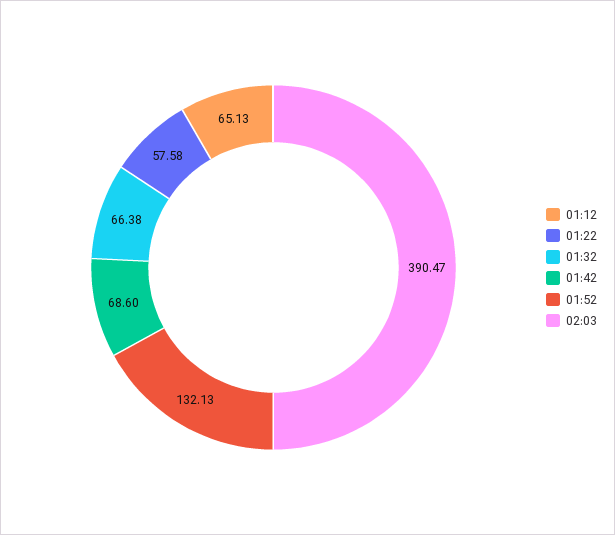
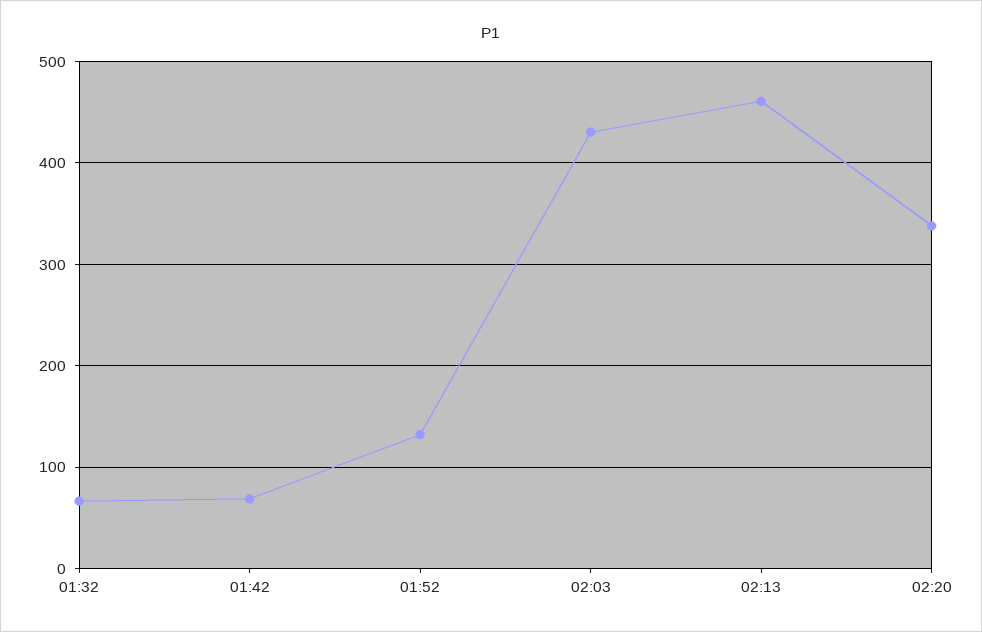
01:12: 65.13 -> none
01:22: 57.58 -> none
02:03: 390.47 -> 430
02:13: none -> 460
02:20: none -> 340

